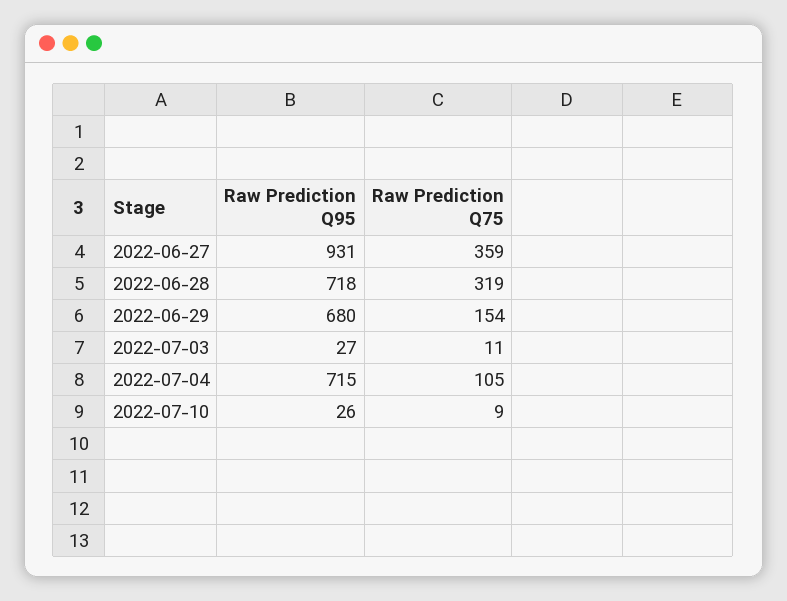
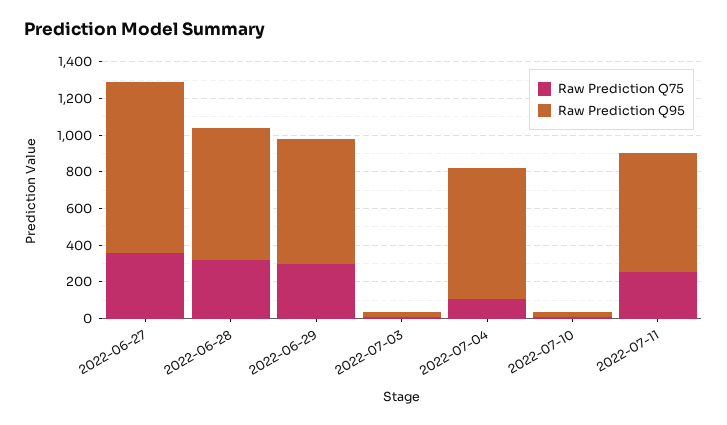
Raw Prediction Q75, 2022-06-29: 154 -> 300
Raw Prediction Q75, 2022-07-11: none -> 250
Raw Prediction Q95, 2022-07-11: none -> 650

